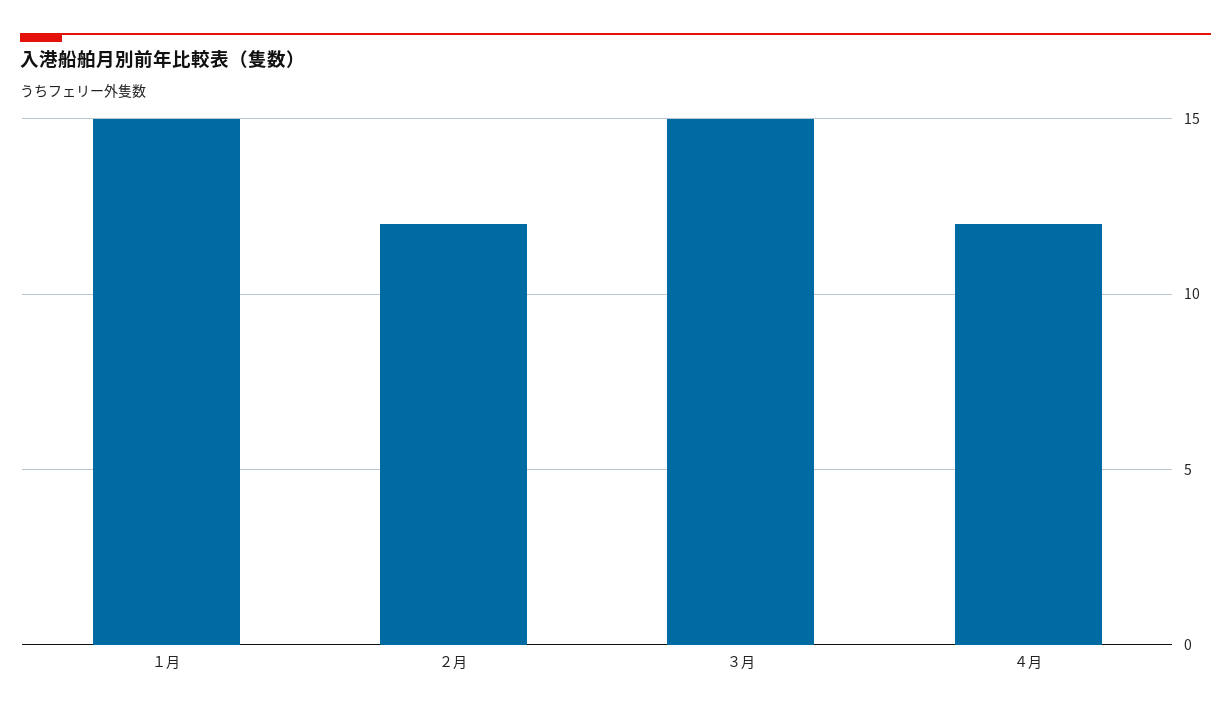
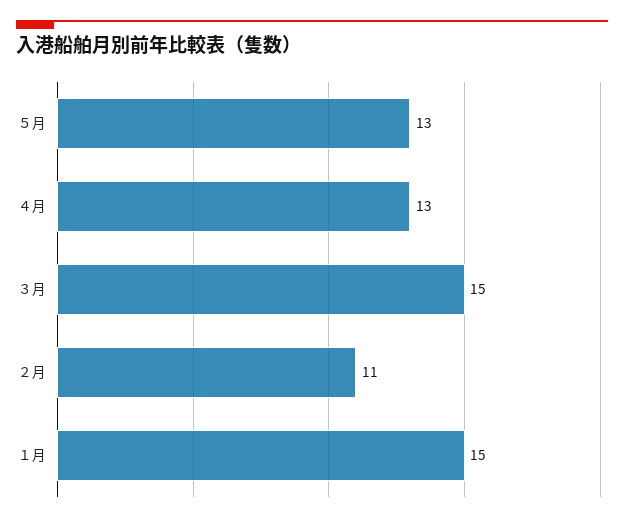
２月: 12 -> 11
４月: 12 -> 13
５月: none -> 13

